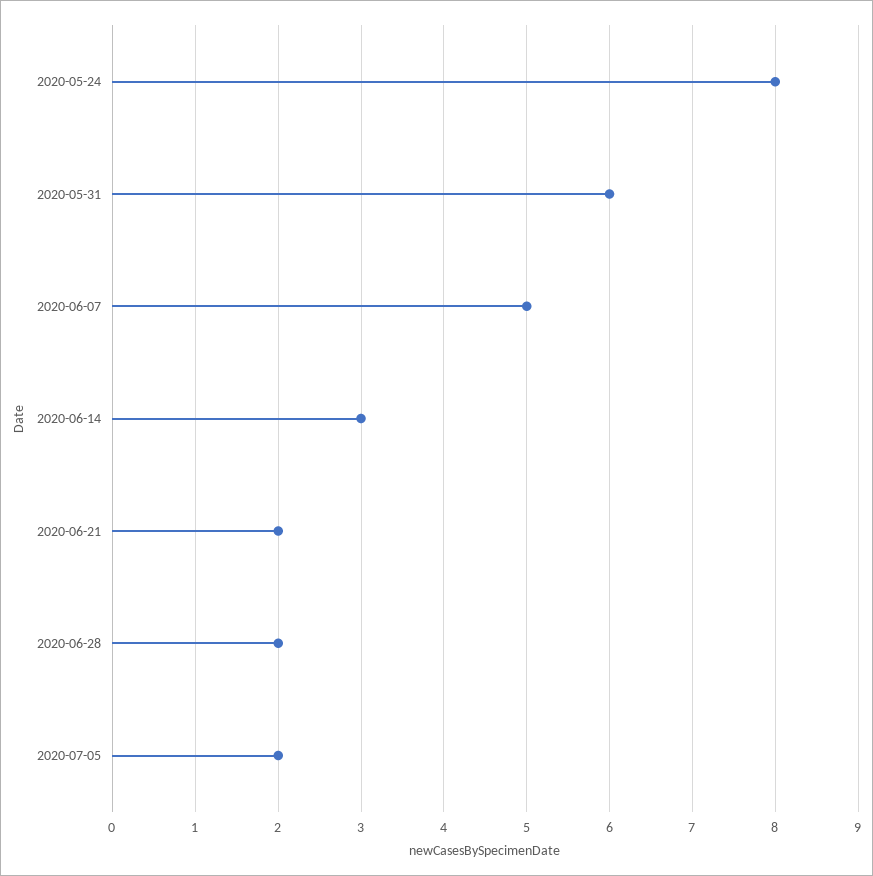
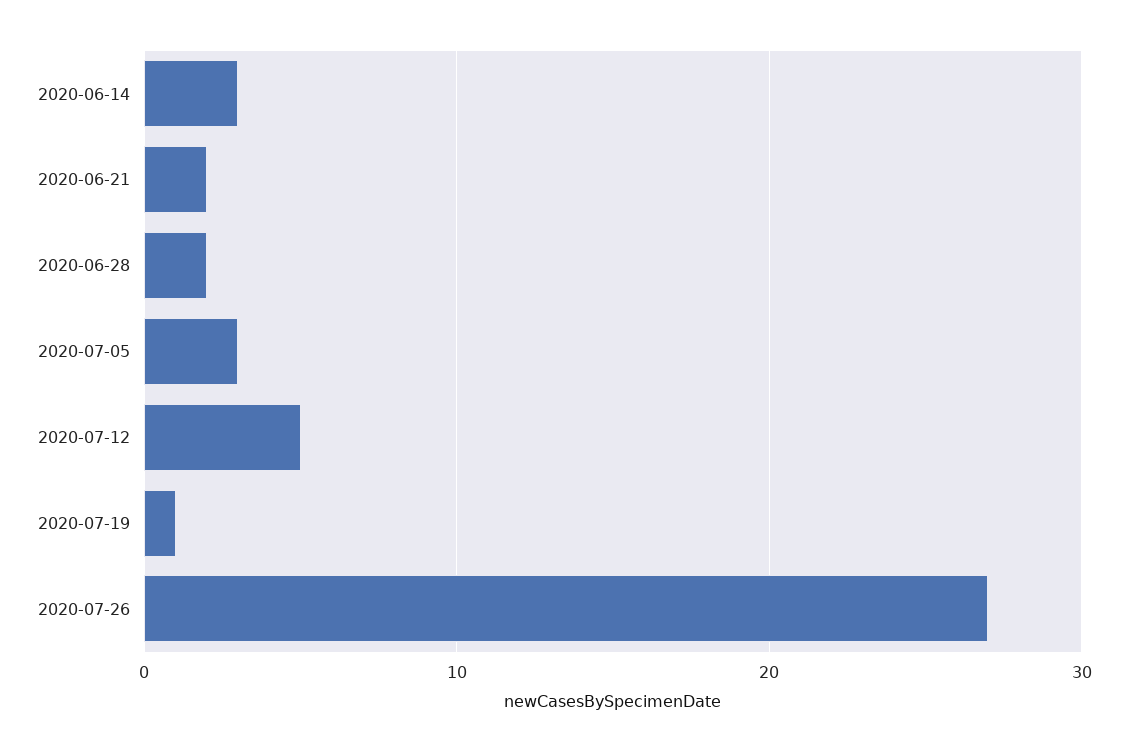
2020-05-24: 8 -> none
2020-05-31: 6 -> none
2020-06-07: 5 -> none
2020-07-05: 2 -> 3
2020-07-12: none -> 5
2020-07-19: none -> 1
2020-07-26: none -> 27

